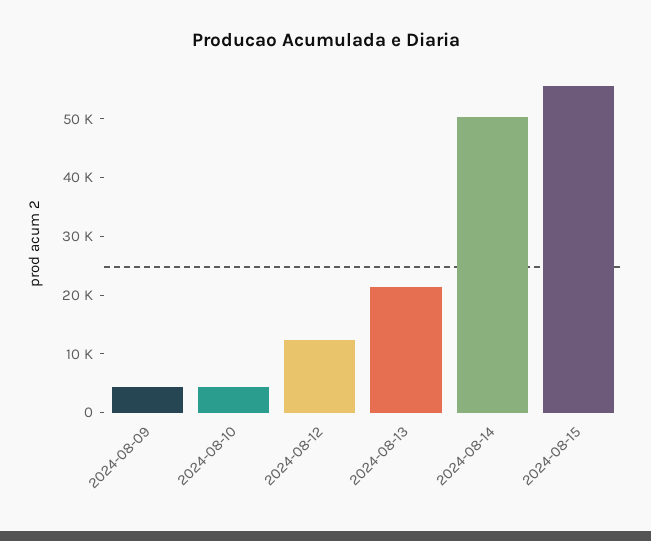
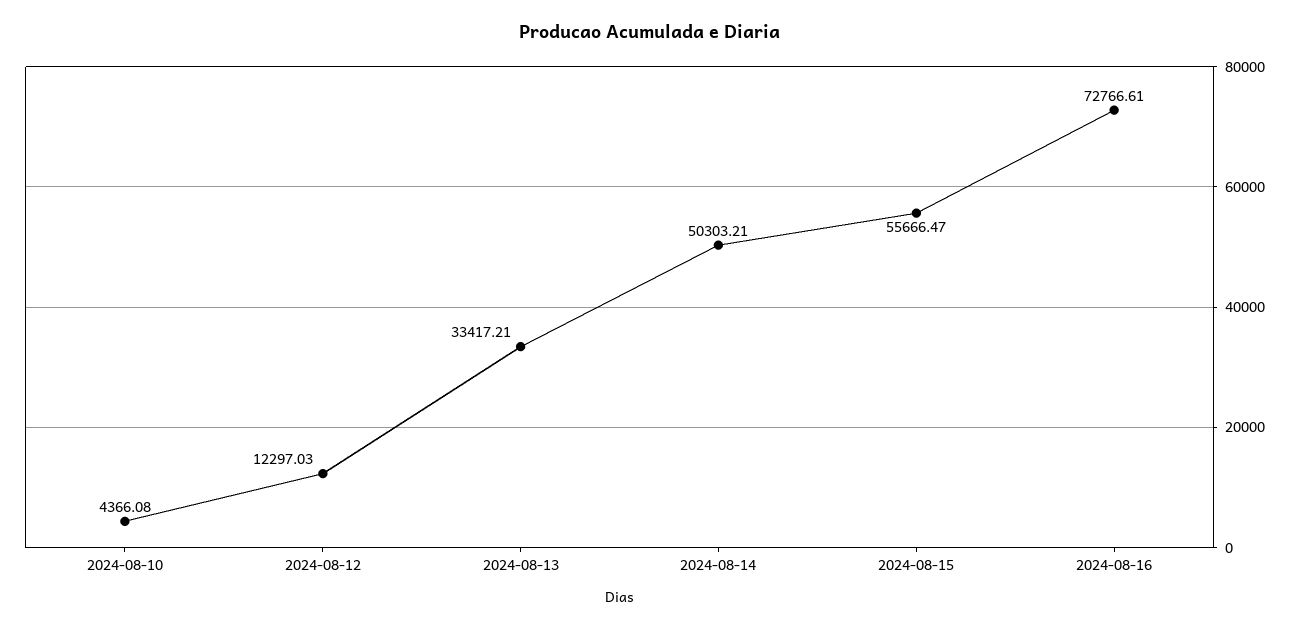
2024-08-09: 4000 -> none
2024-08-13: 22000 -> 33417.21
2024-08-16: none -> 72766.61

